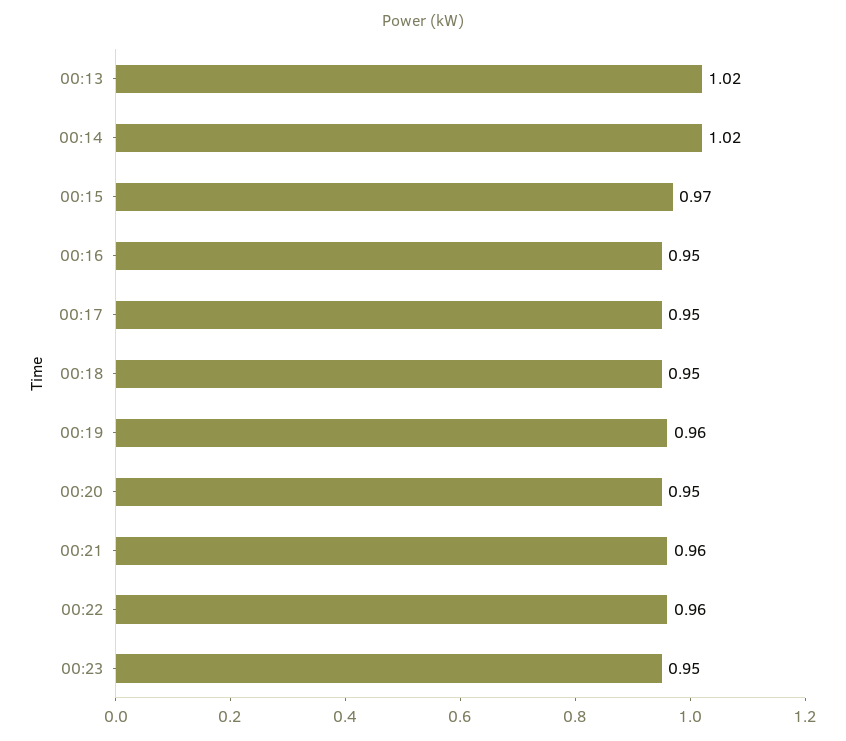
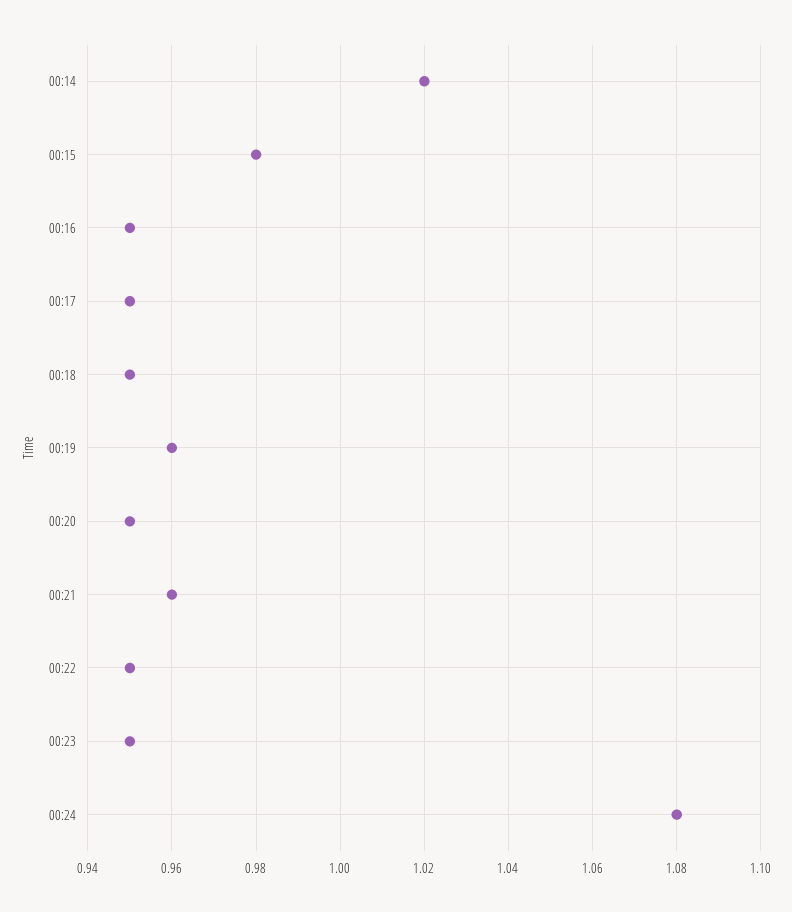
00:13: 1.02 -> none
00:15: 0.97 -> 0.98
00:22: 0.96 -> 0.95
00:24: none -> 1.08

